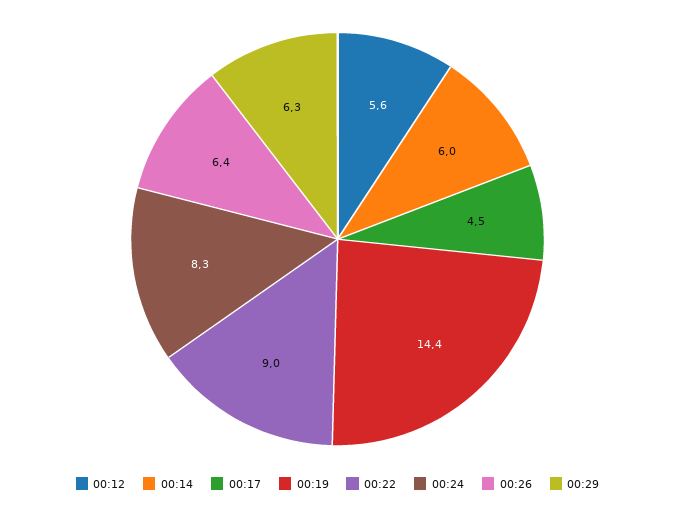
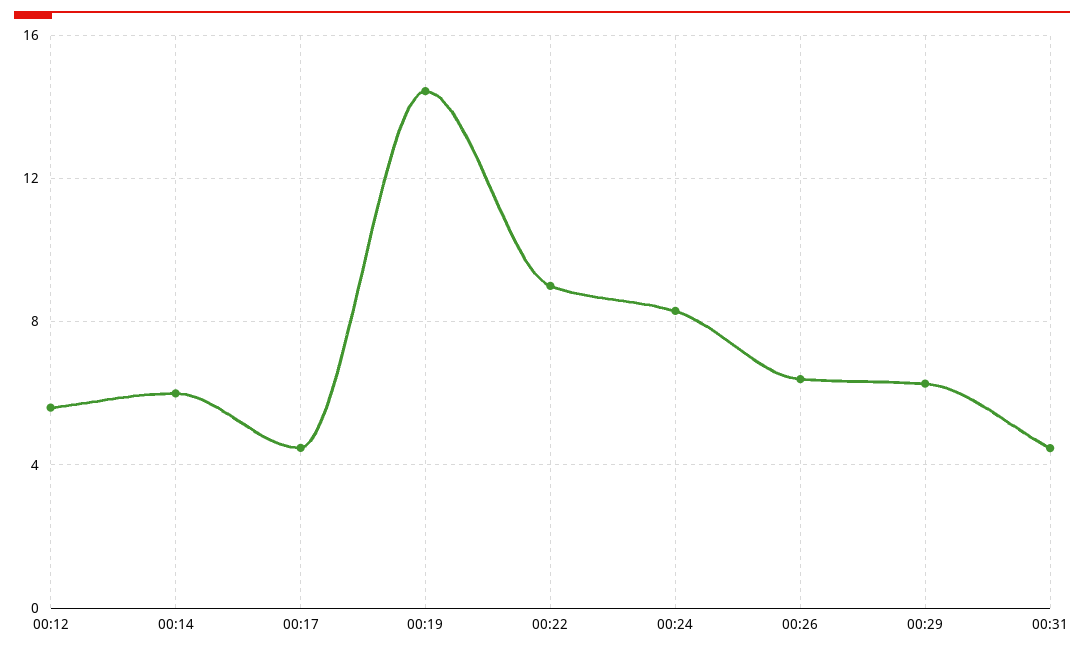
00:31: none -> 4.5

